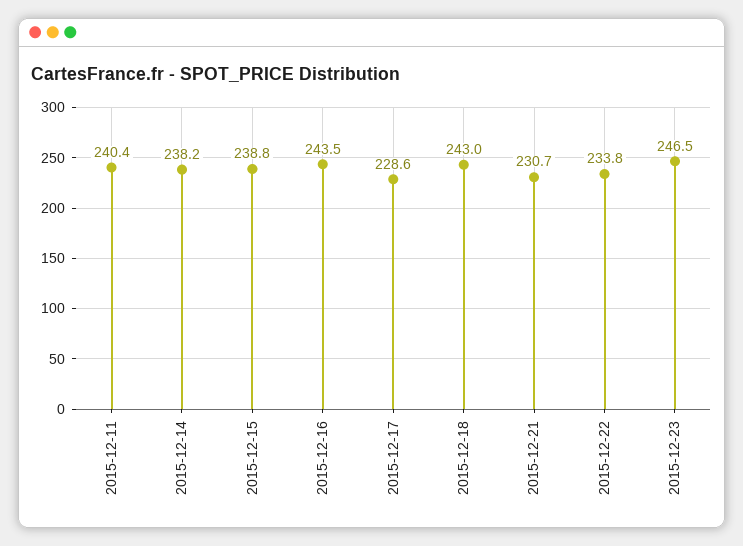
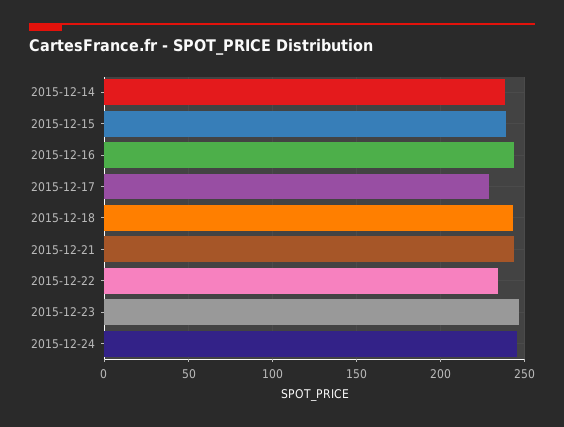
2015-12-11: 240.4 -> none
2015-12-21: 230.7 -> 245
2015-12-24: none -> 245

